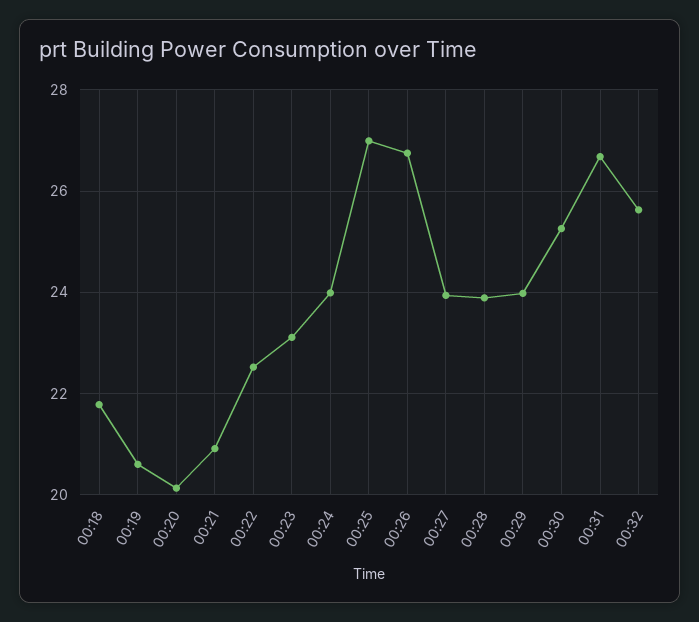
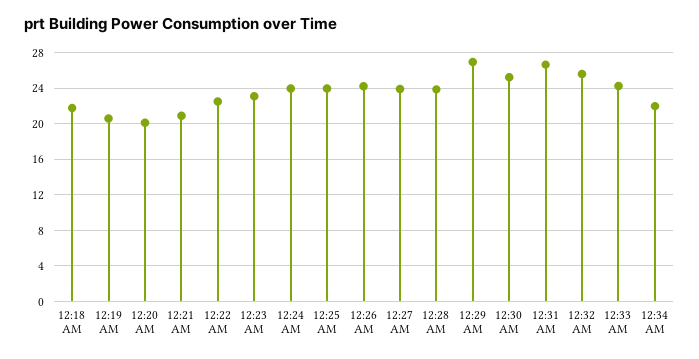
00:25: 27 -> 24
00:26: 26.8 -> 24
00:29: 24 -> 27
12:33 AM: none -> 24
12:34 AM: none -> 22

